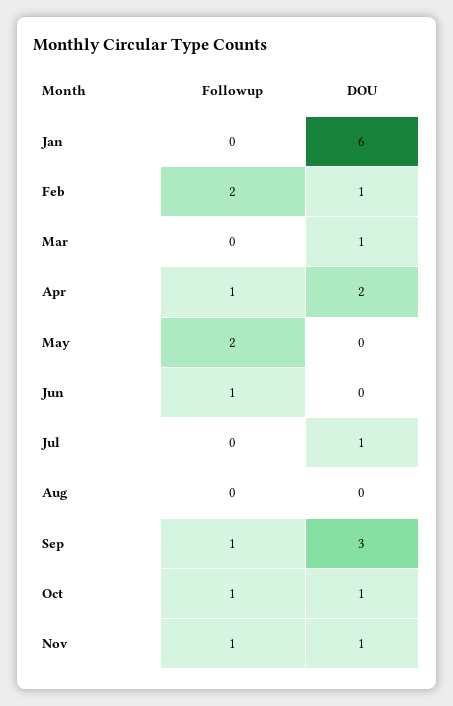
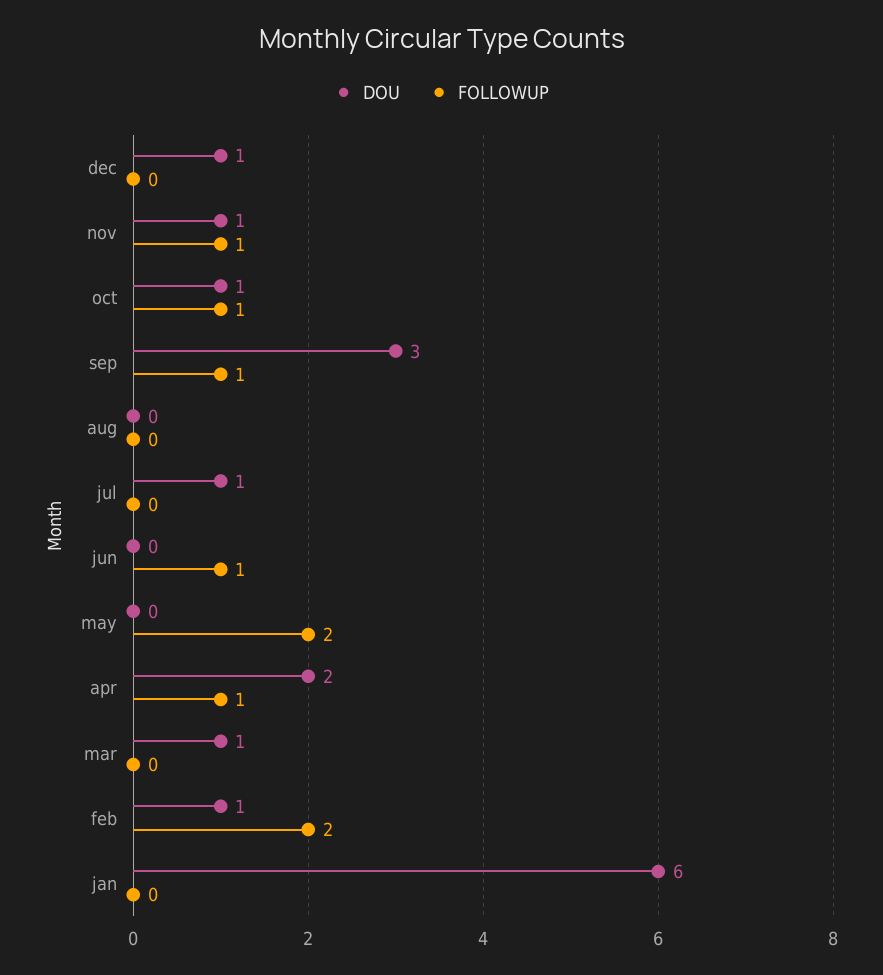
DOU, dec: none -> 1
Followup, dec: none -> 0

